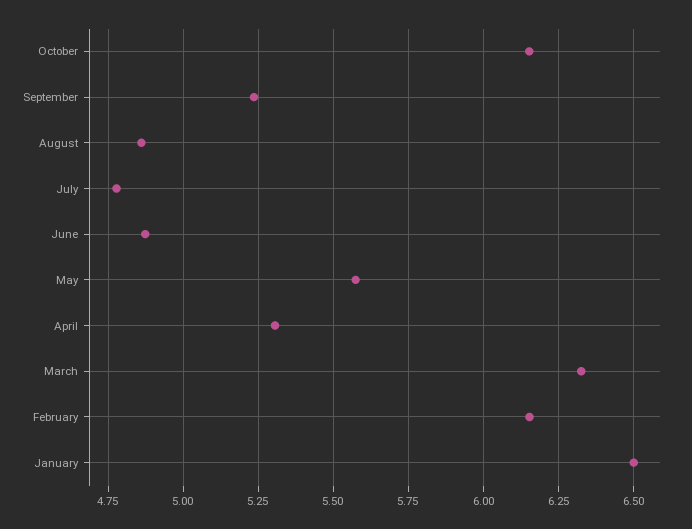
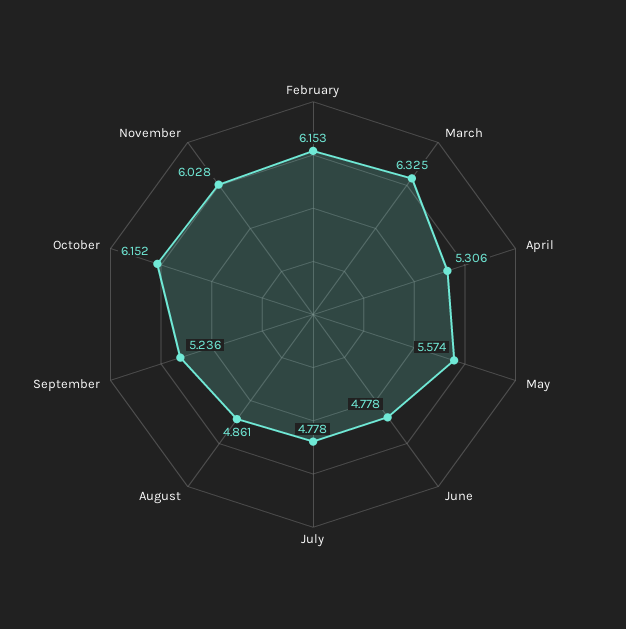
June: 4.875 -> 4.778
January: 6.5 -> none
November: none -> 6.028

